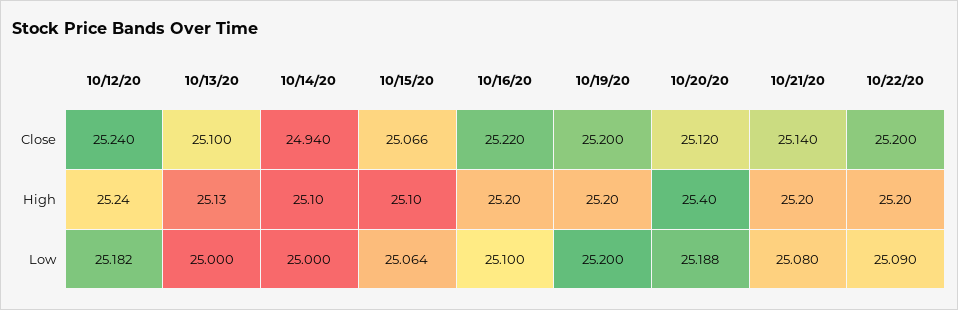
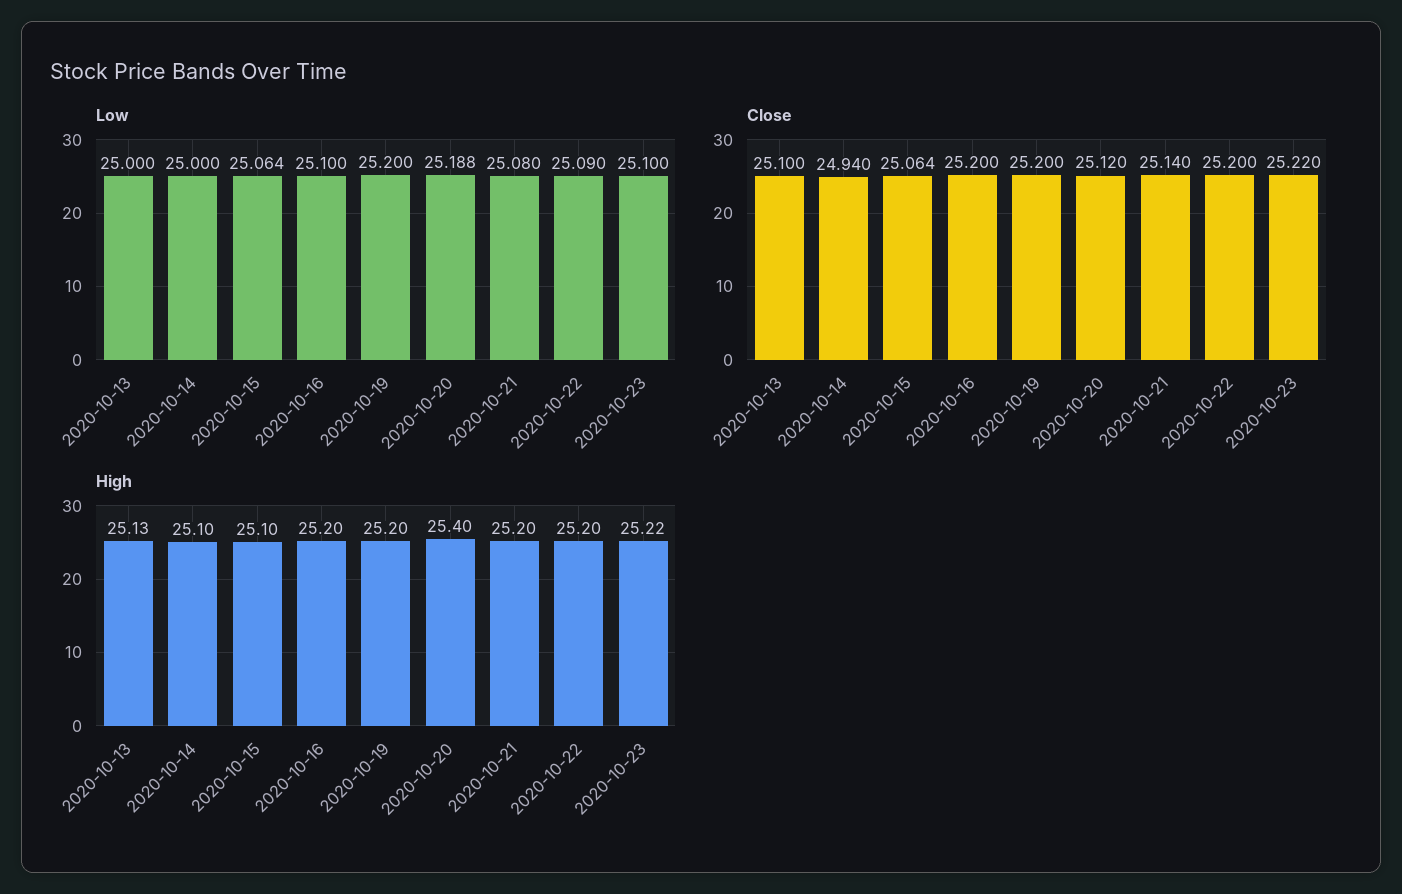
Close, 10/12/20: 25.24 -> none
Close, 10/15/20: 25.066 -> 25.064
Close, 10/16/20: 25.22 -> 25.2
High, 10/12/20: 25.24 -> none
Low, 10/12/20: 25.182 -> none
Low, 2020-10-23: none -> 25.1
Close, 2020-10-23: none -> 25.22
High, 2020-10-23: none -> 25.22

